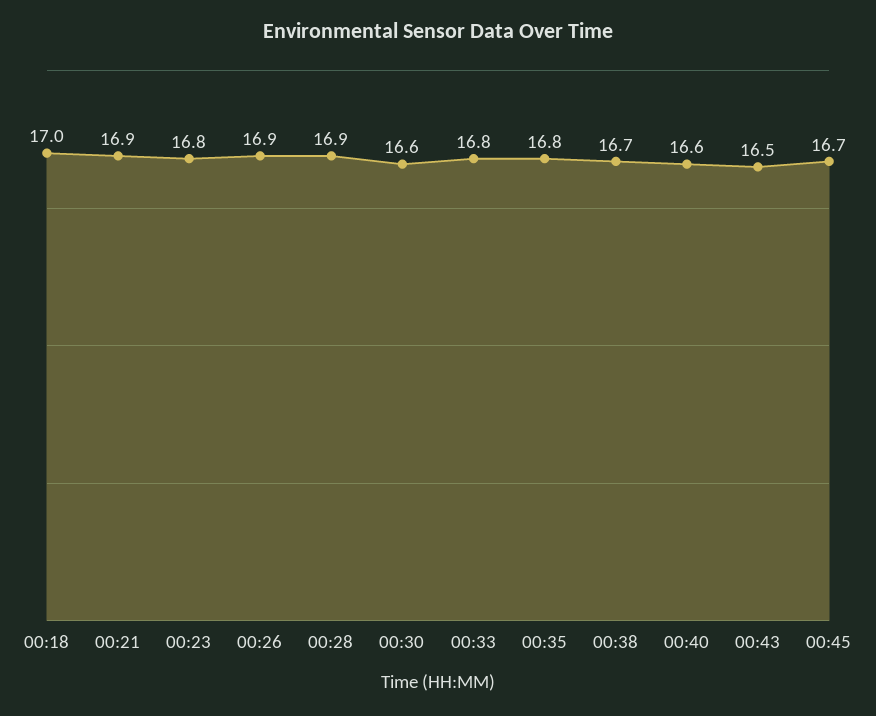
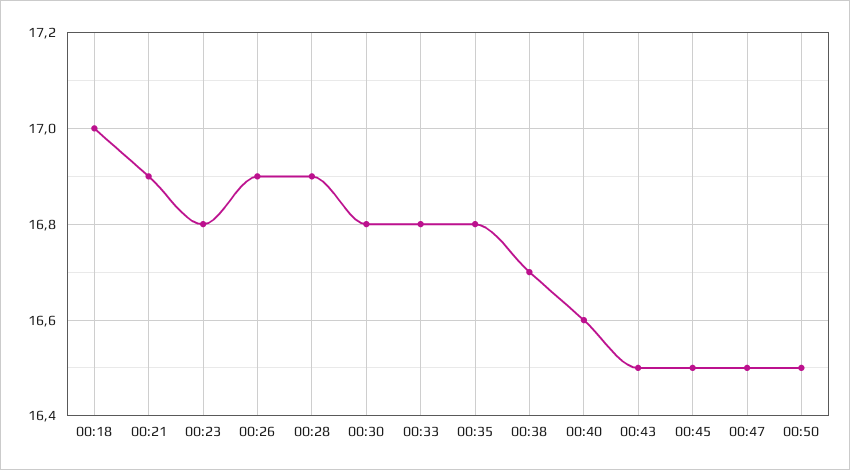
00:30: 16.6 -> 16.8
00:45: 16.7 -> 16.5
00:47: none -> 16.5
00:50: none -> 16.5

